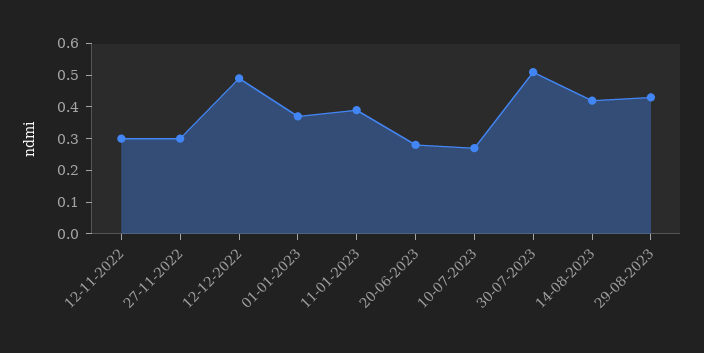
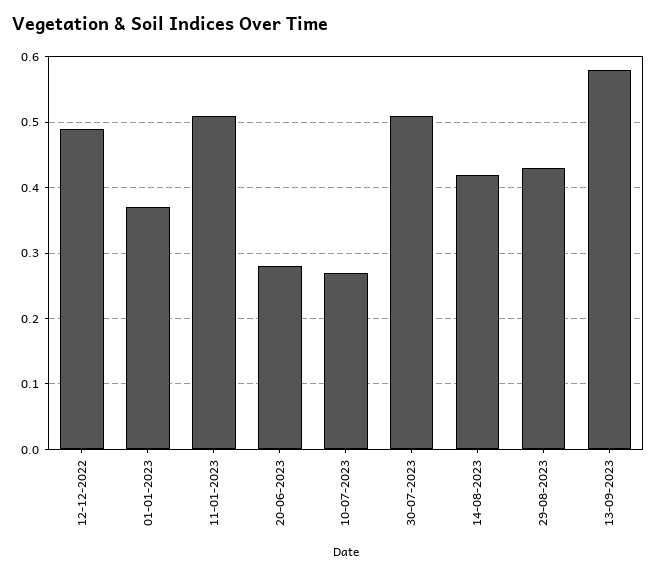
12-11-2022: 0.3 -> none
27-11-2022: 0.3 -> none
11-01-2023: 0.4 -> 0.51
13-09-2023: none -> 0.58

